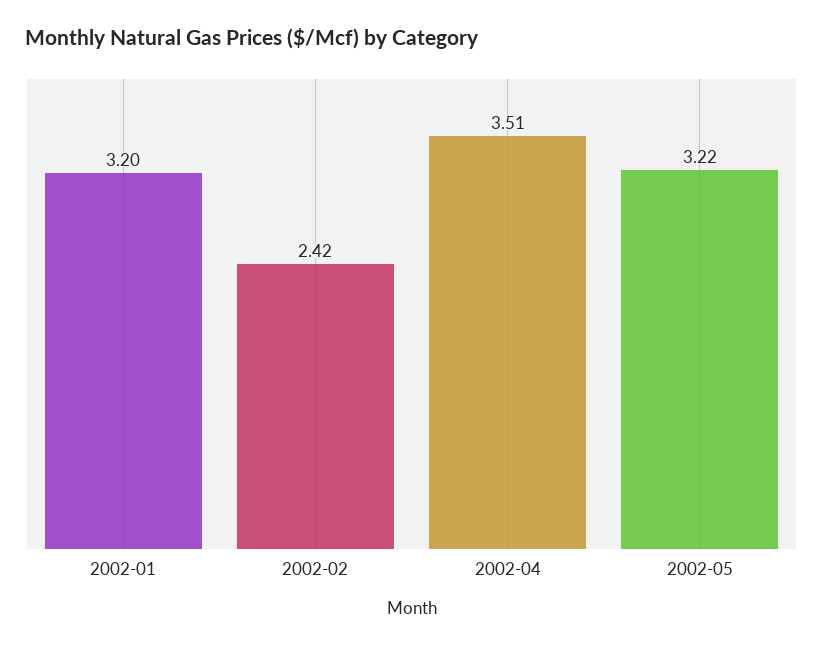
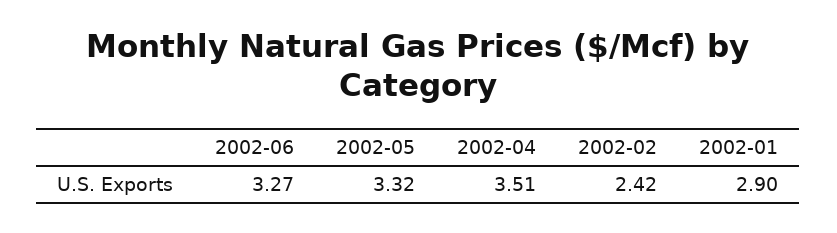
2002-01: 3.2 -> 2.9
2002-05: 3.22 -> 3.32
2002-06: none -> 3.27

